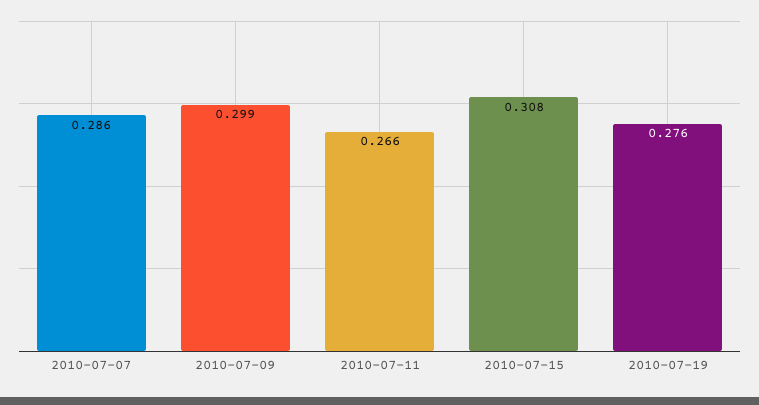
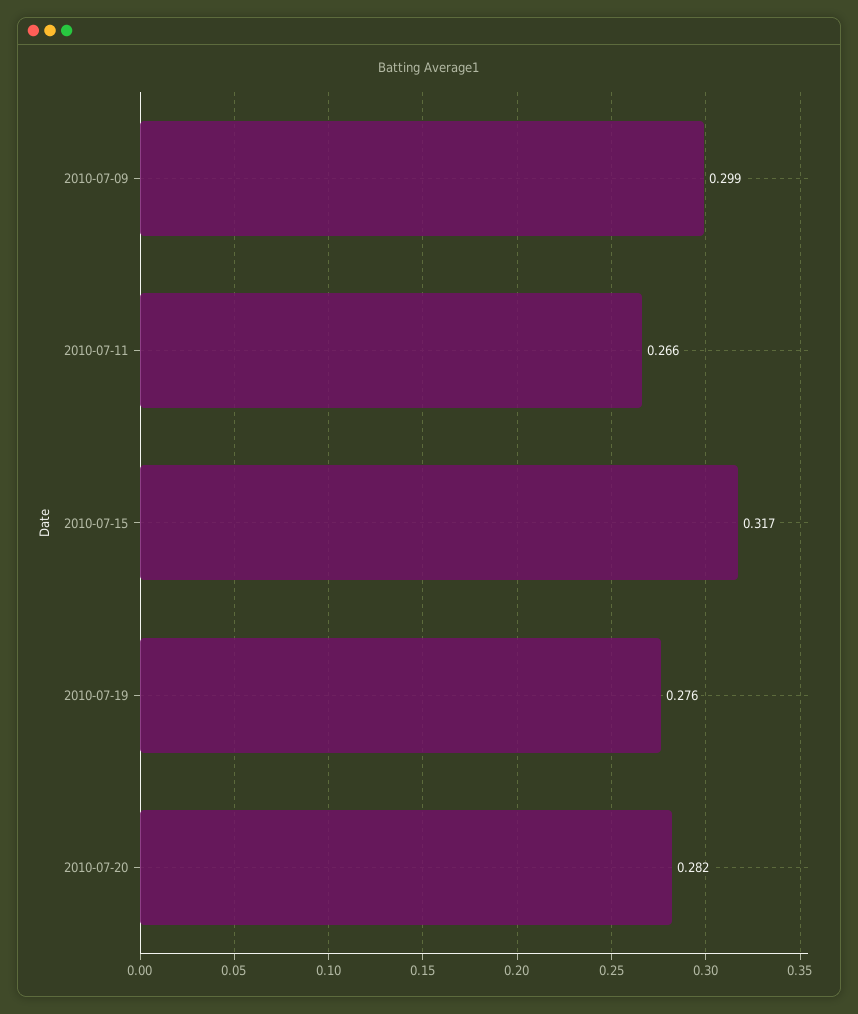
2010-07-07: 0.286 -> none
2010-07-15: 0.308 -> 0.317
2010-07-20: none -> 0.282

